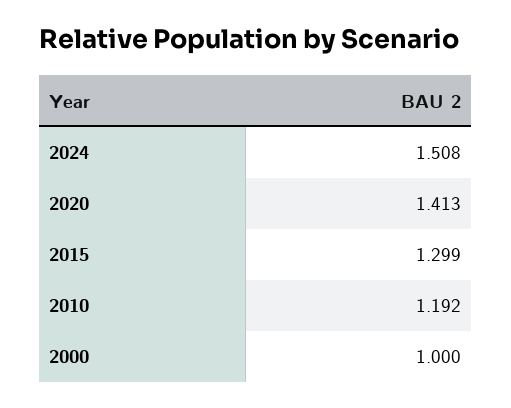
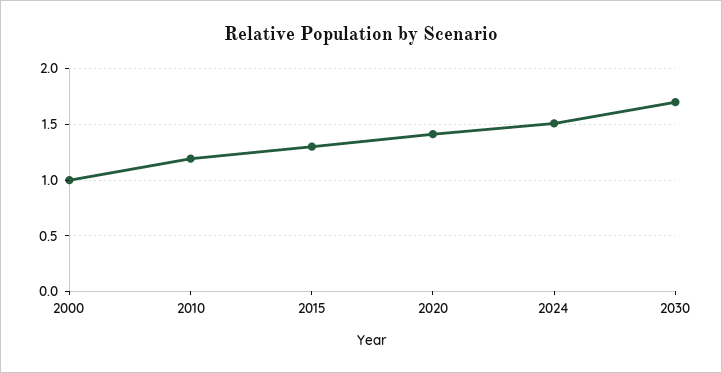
2030: none -> 1.7

